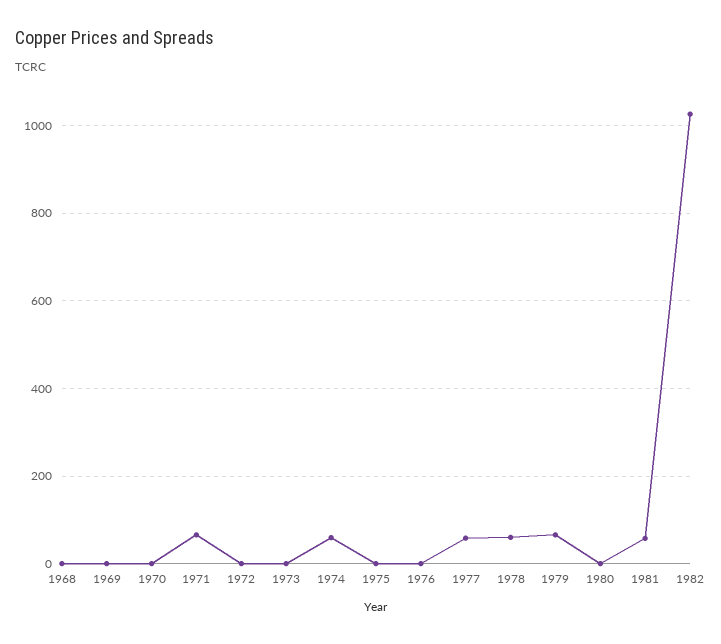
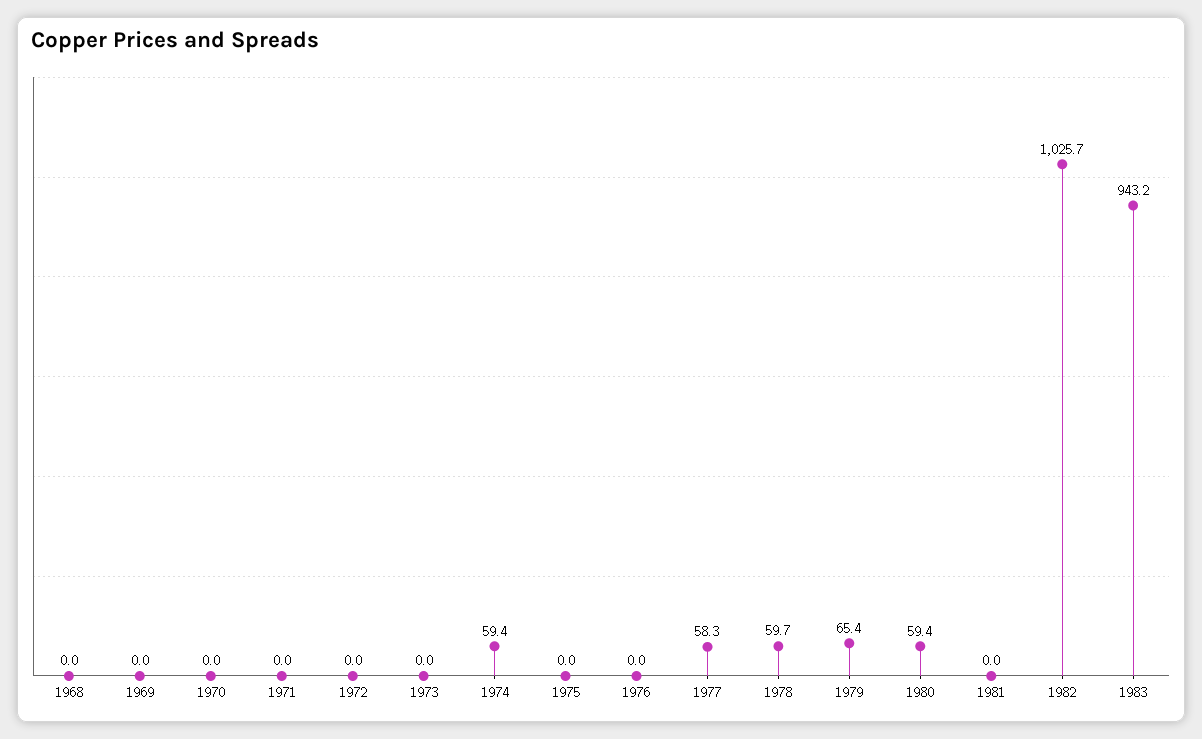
1971: 60 -> 0
1980: 0 -> 59.4
1981: 60 -> 0
1983: none -> 943.2

